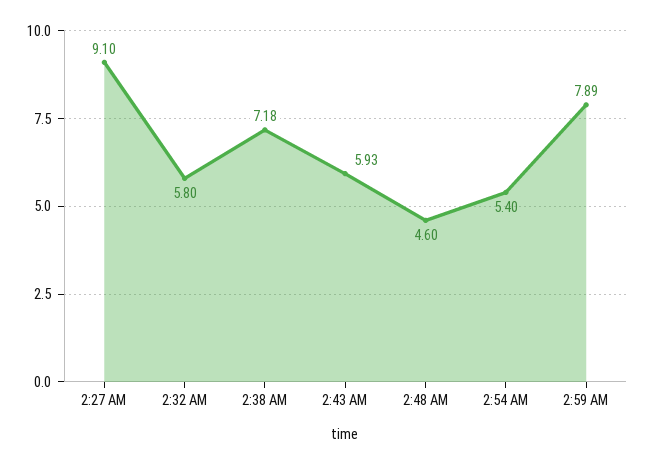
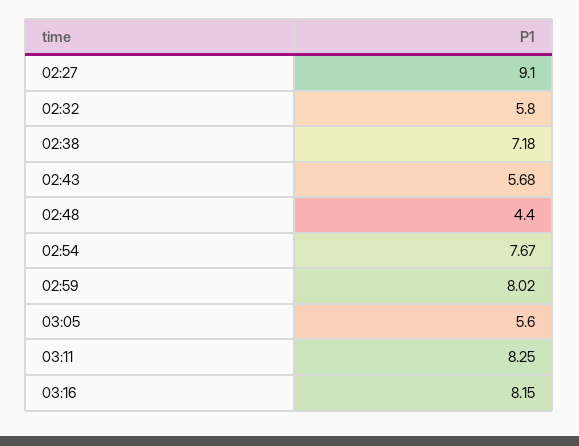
2:43 AM: 5.93 -> 5.68
2:48 AM: 4.6 -> 4.4
2:54 AM: 5.4 -> 7.67
2:59 AM: 7.89 -> 8.02
03:05: none -> 5.6
03:11: none -> 8.25
03:16: none -> 8.15

